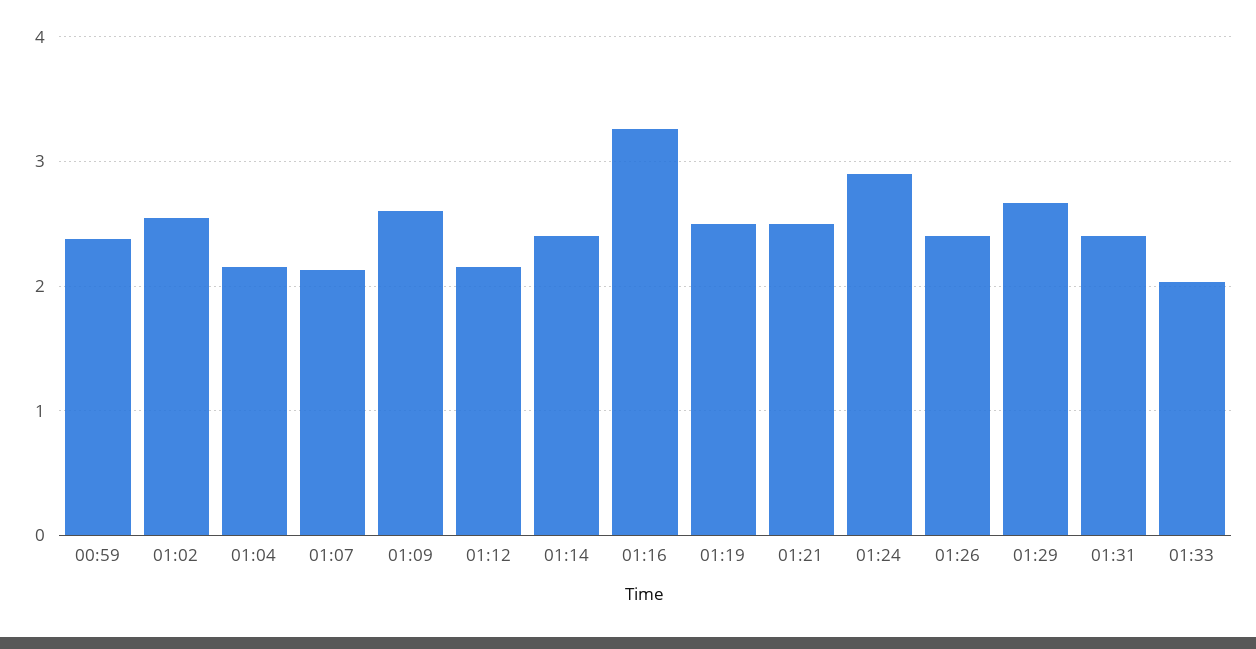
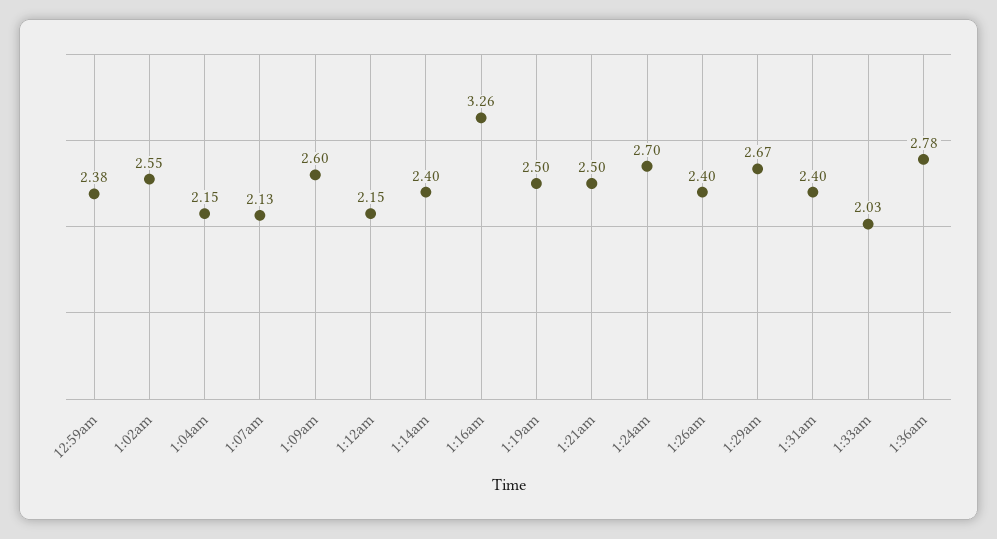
01:24: 2.9 -> 2.7
1:36am: none -> 2.78

